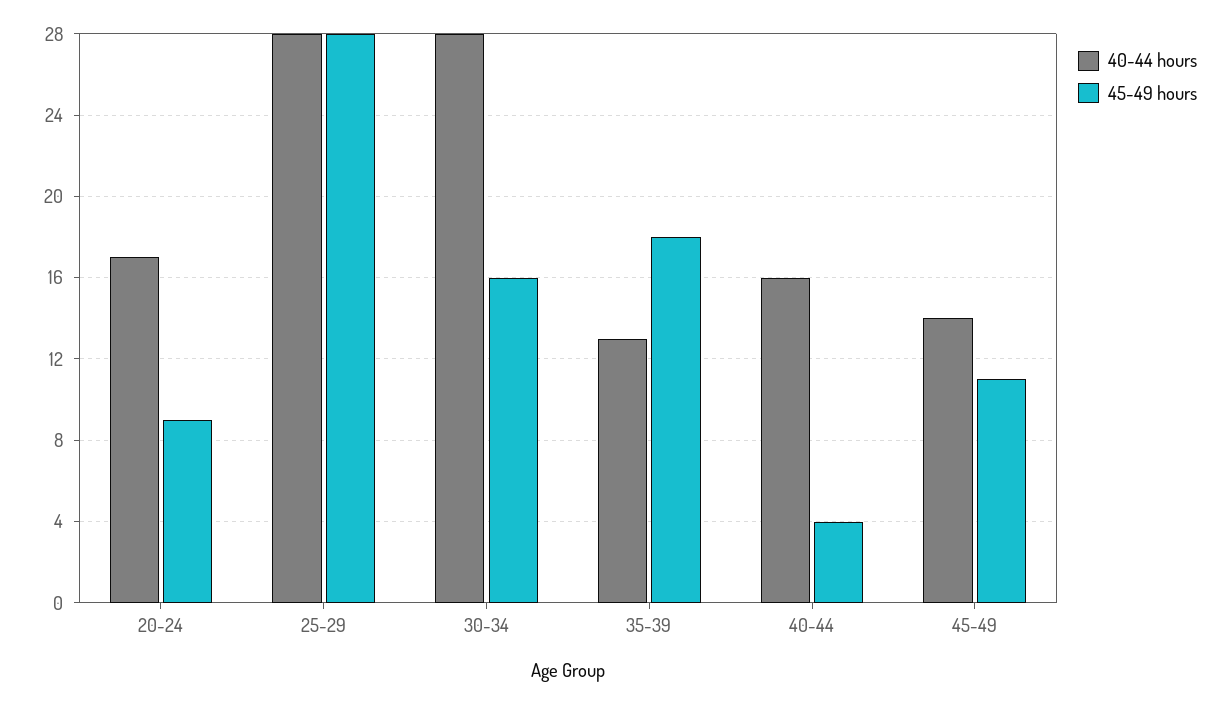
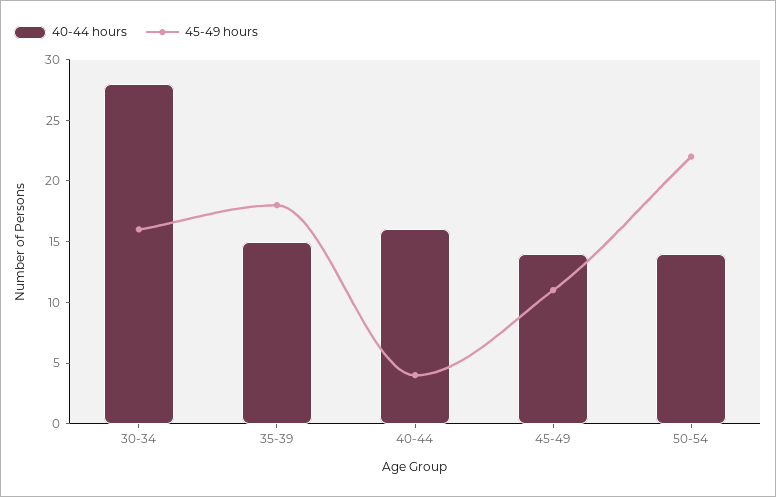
40-44 hours, 20-24: 17 -> none
45-49 hours, 20-24: 9 -> none
40-44 hours, 25-29: 28 -> none
45-49 hours, 25-29: 28 -> none
40-44 hours, 35-39: 13 -> 15
40-44 hours, 50-54: none -> 14
45-49 hours, 50-54: none -> 22

